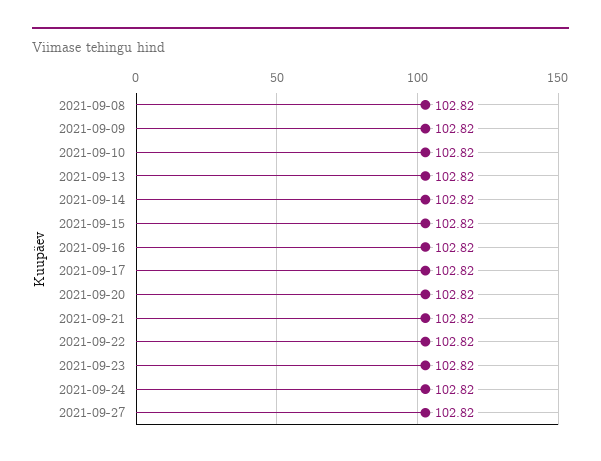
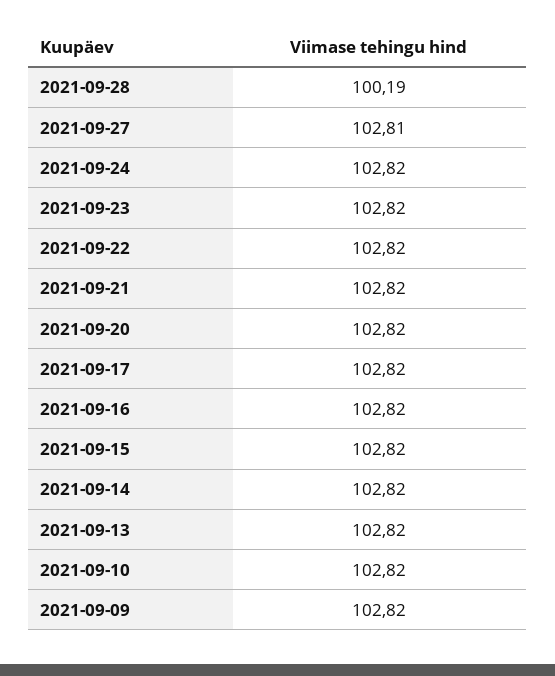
2021-09-08: 102.82 -> none
2021-09-27: 102.82 -> 102.81
2021-09-28: none -> 100.19

